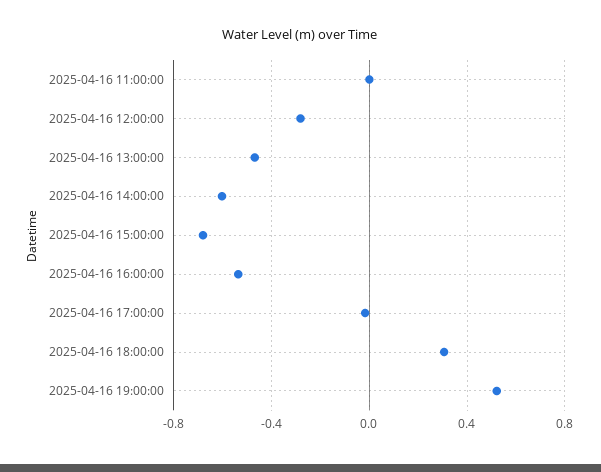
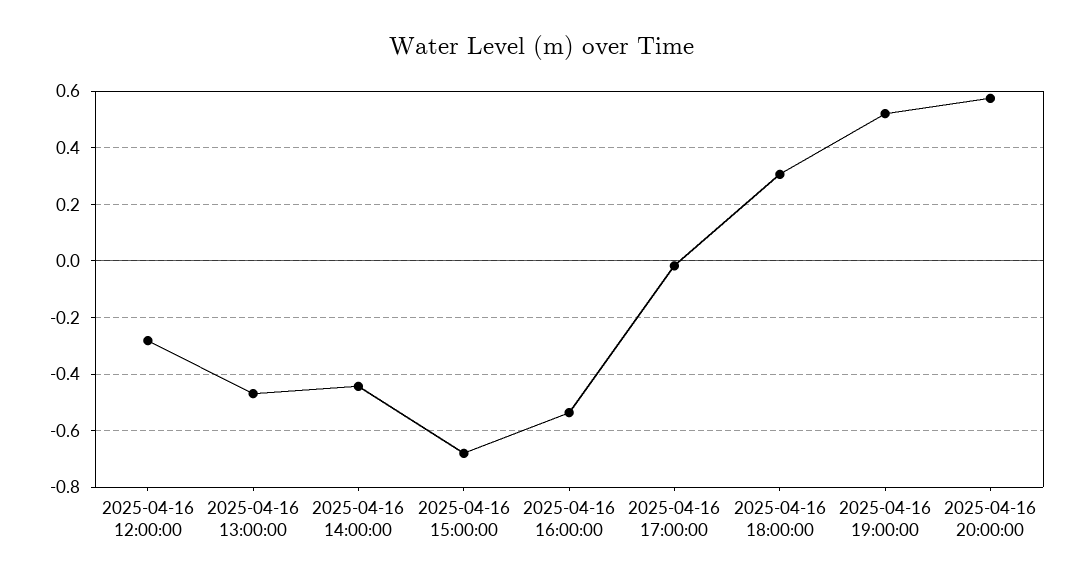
2025-04-16 11:00:00: 0 -> none
2025-04-16 14:00:00: -0.6 -> -0.45
2025-04-16 20:00:00: none -> 0.575

